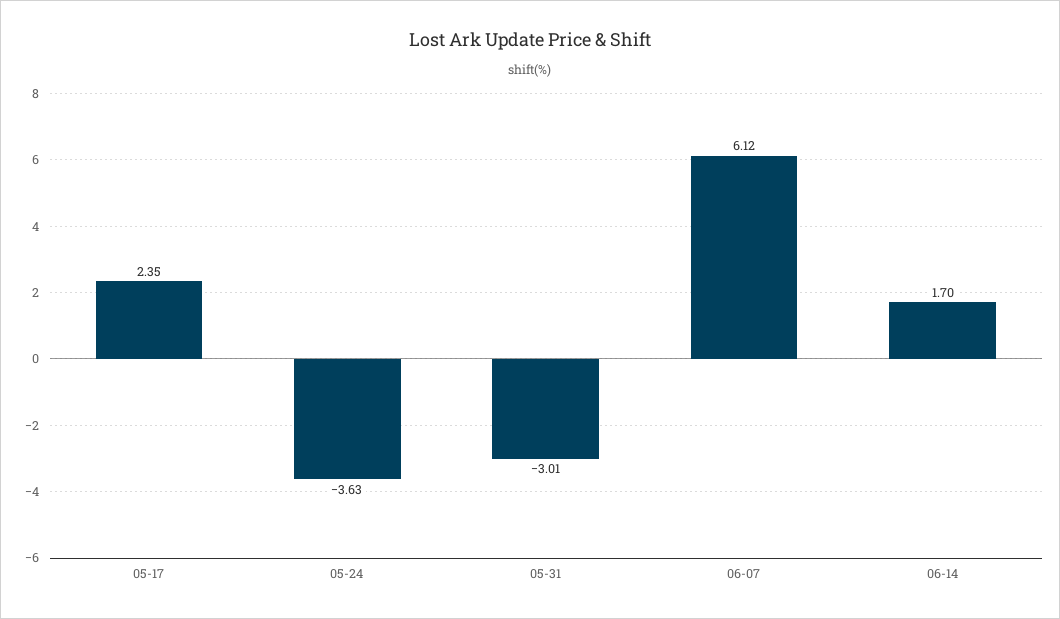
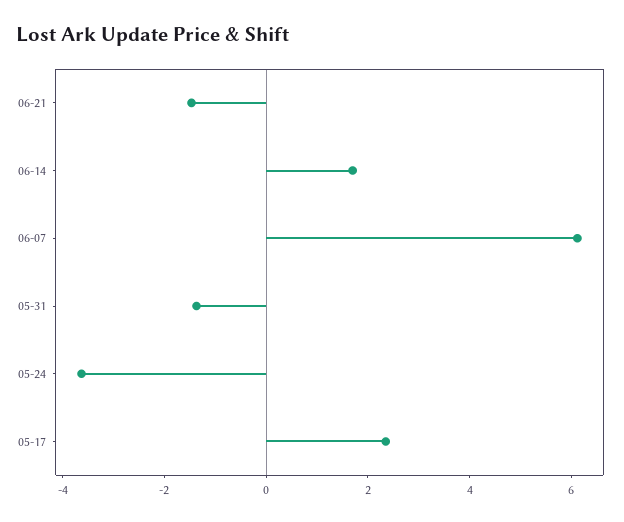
05-31: -3.01 -> -1.5
06-21: none -> -1.5

